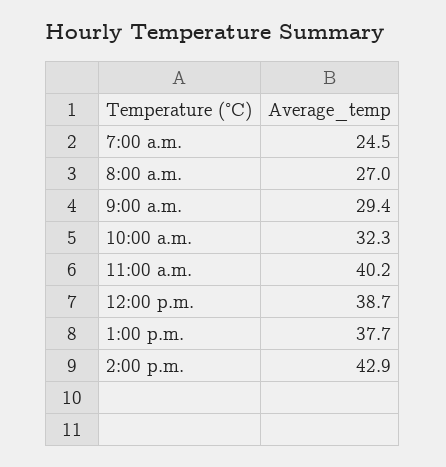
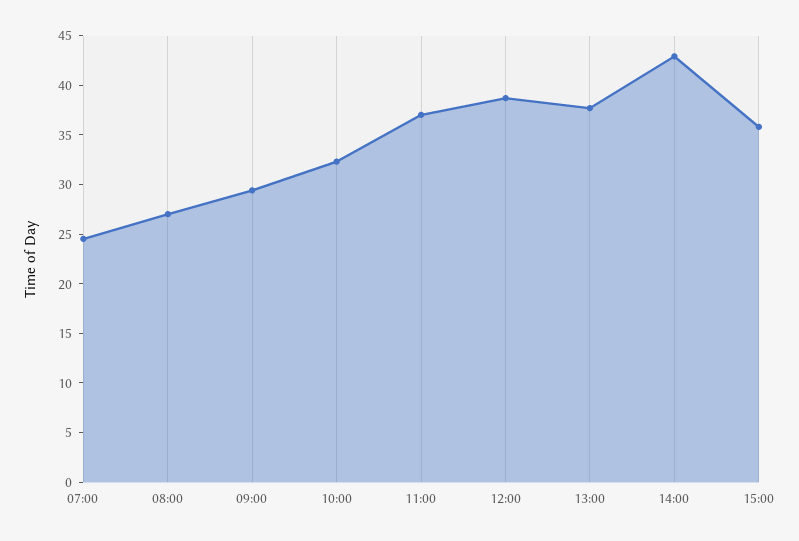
11:00 a.m.: 40.2 -> 37
15:00: none -> 36

